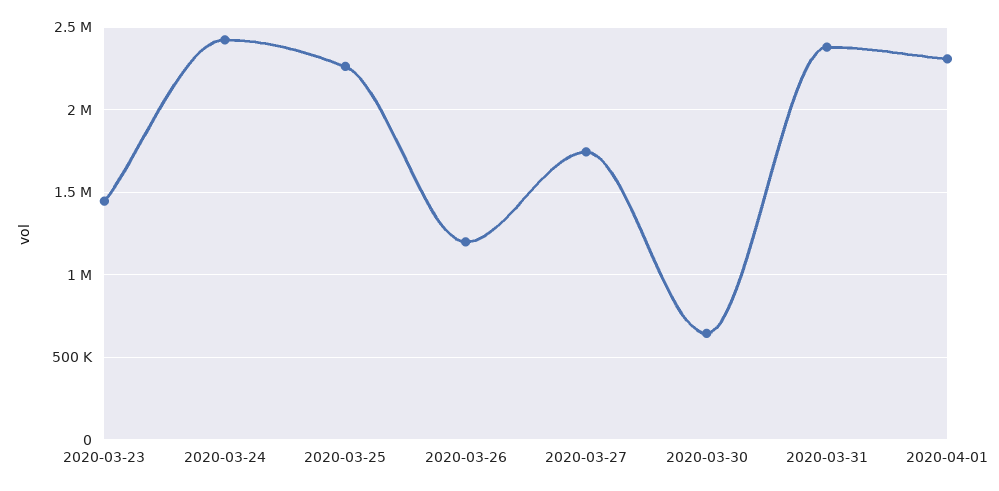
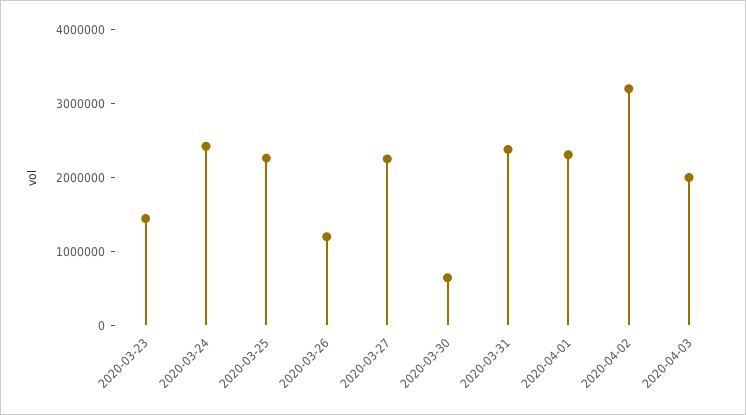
2020-03-27: 1750000 -> 2200000
2020-04-02: none -> 3200000
2020-04-03: none -> 2000000

